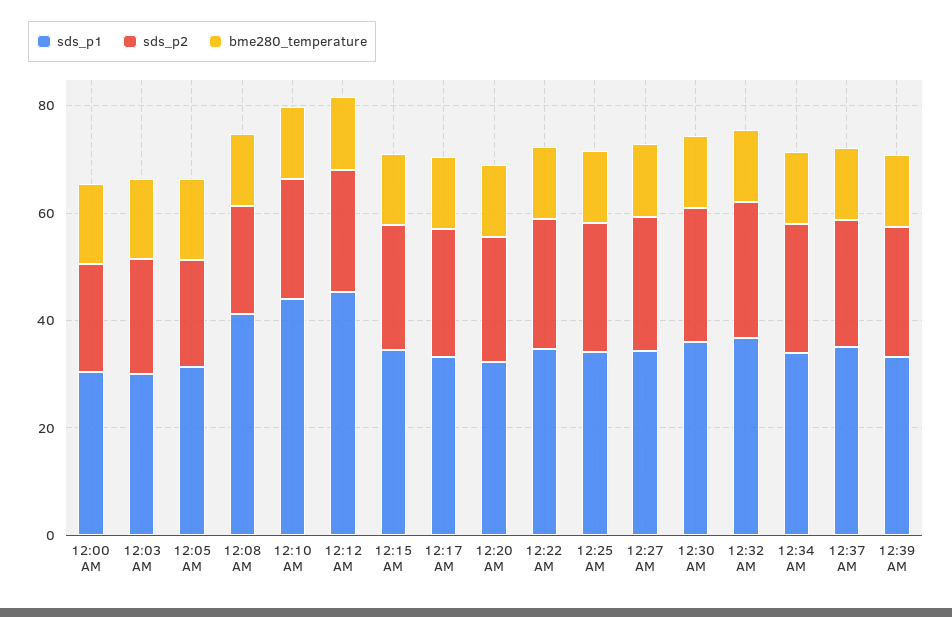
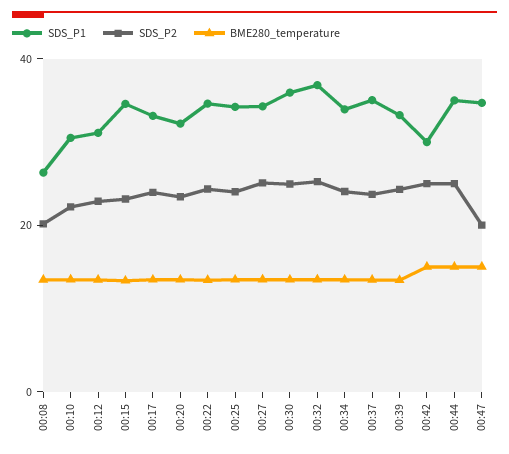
sds_p1, 12:00 AM: 30 -> none
sds_p2, 12:00 AM: 20 -> none
bme280_temperature, 12:00 AM: 15 -> none
sds_p1, 12:03 AM: 30 -> none
sds_p2, 12:03 AM: 20 -> none
bme280_temperature, 12:03 AM: 15 -> none
sds_p1, 12:05 AM: 30 -> none
sds_p2, 12:05 AM: 20 -> none
bme280_temperature, 12:05 AM: 15 -> none
sds_p1, 12:08 AM: 40 -> 25
sds_p1, 12:10 AM: 45 -> 30
sds_p1, 12:12 AM: 45 -> 30
sds_p1, 00:42: none -> 30
sds_p2, 00:42: none -> 25
bme280_temperature, 00:42: none -> 15
sds_p1, 00:44: none -> 35
sds_p2, 00:44: none -> 25
bme280_temperature, 00:44: none -> 15
sds_p1, 00:47: none -> 35
sds_p2, 00:47: none -> 20
bme280_temperature, 00:47: none -> 15

